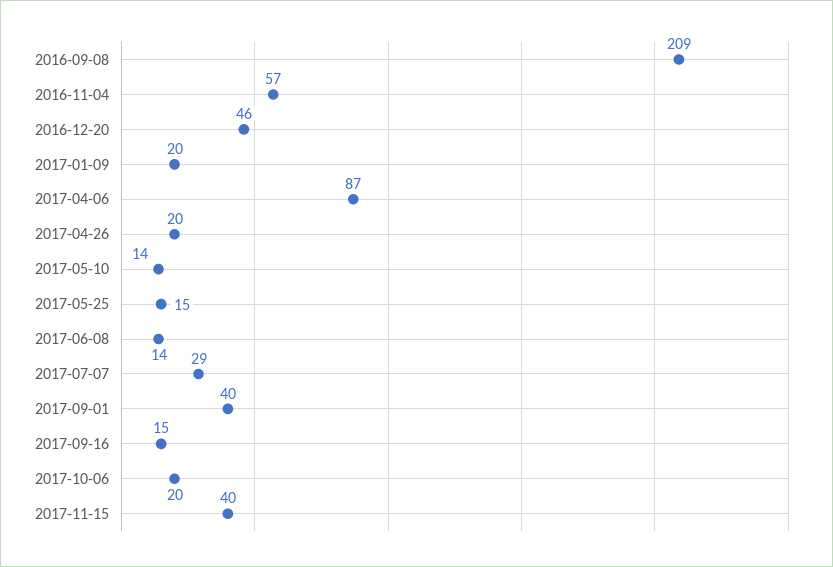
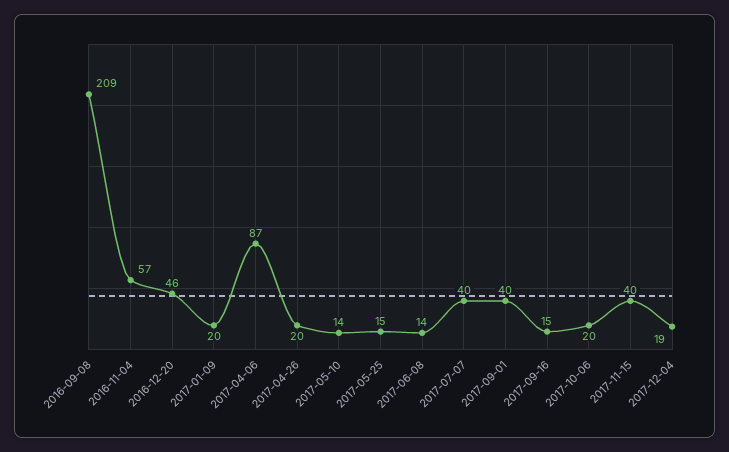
2017-07-07: 29 -> 40
2017-12-04: none -> 19

